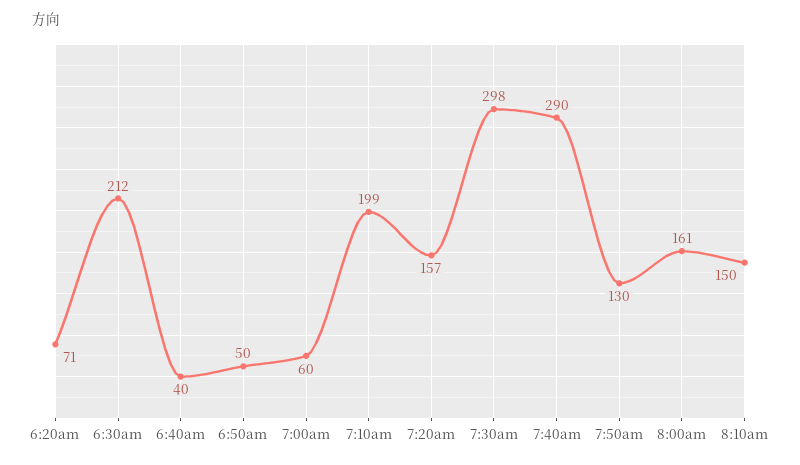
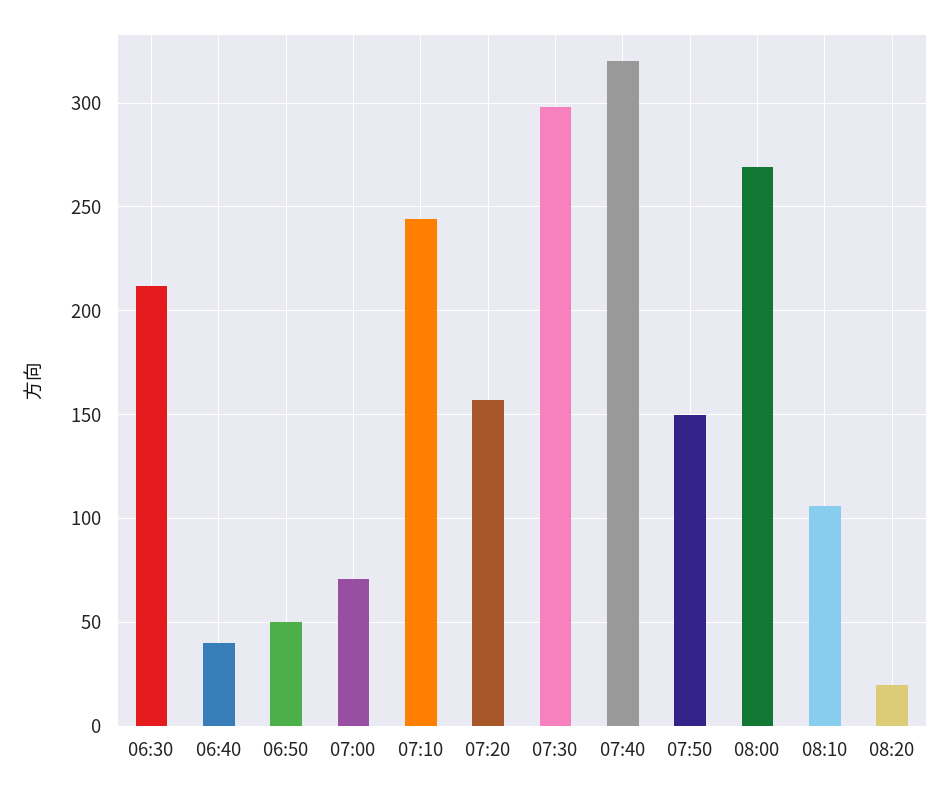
6:20am: 71 -> none
7:00am: 60 -> 70
7:10am: 199 -> 245
7:40am: 290 -> 320
7:50am: 130 -> 150
8:00am: 161 -> 270
8:10am: 150 -> 105
08:20: none -> 20

